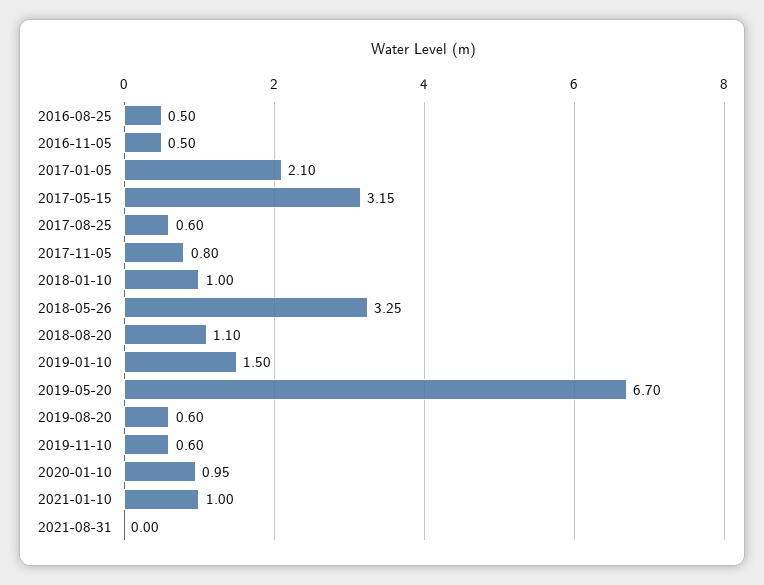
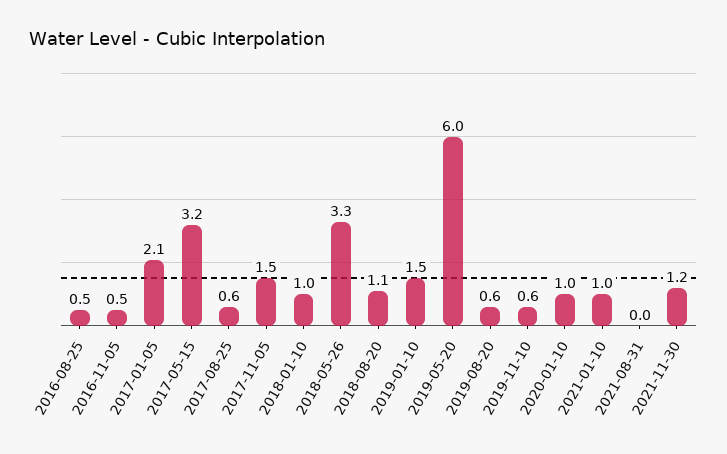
2017-11-05: 0.8 -> 1.5
2019-05-20: 6.7 -> 6
2021-11-30: none -> 1.2

